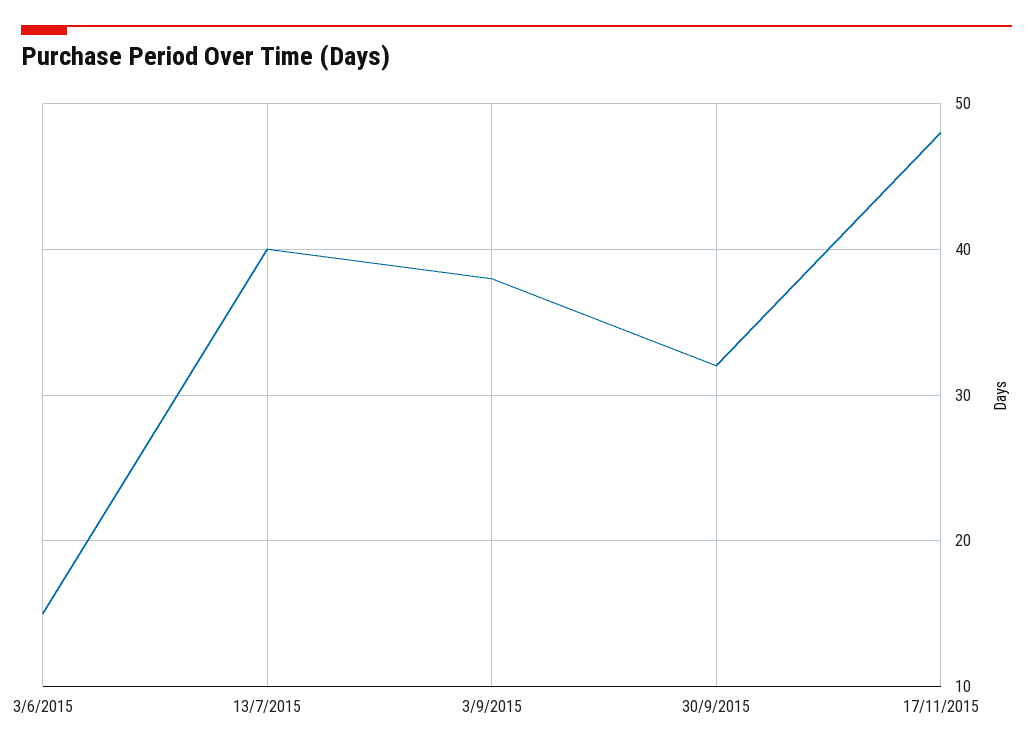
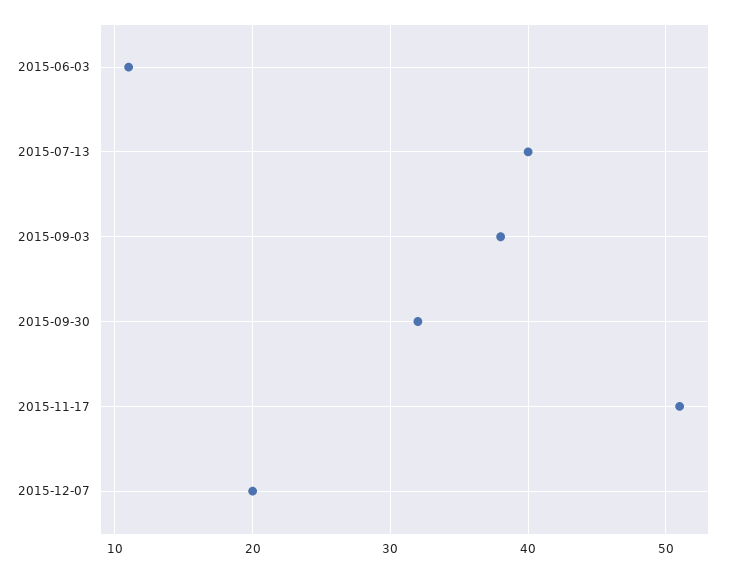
3/6/2015: 15 -> 11
17/11/2015: 48 -> 51
2015-12-07: none -> 20

